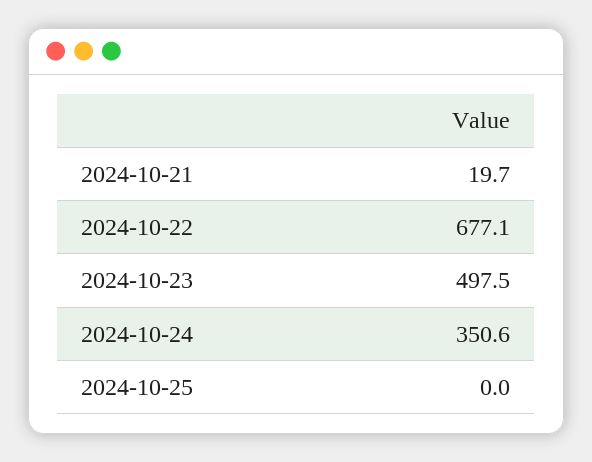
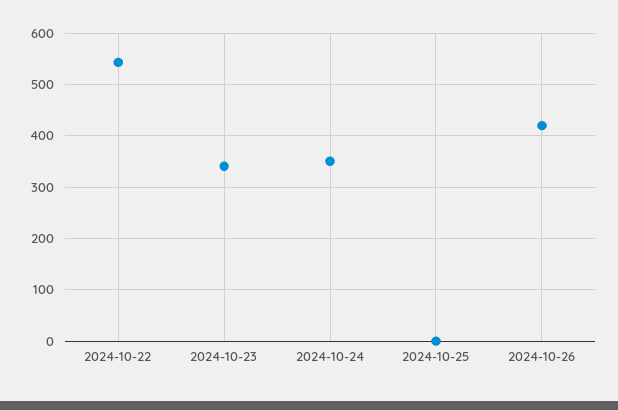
2024-10-21: 19.7 -> none
2024-10-22: 677.1 -> 540
2024-10-23: 497.5 -> 340
2024-10-26: none -> 420

